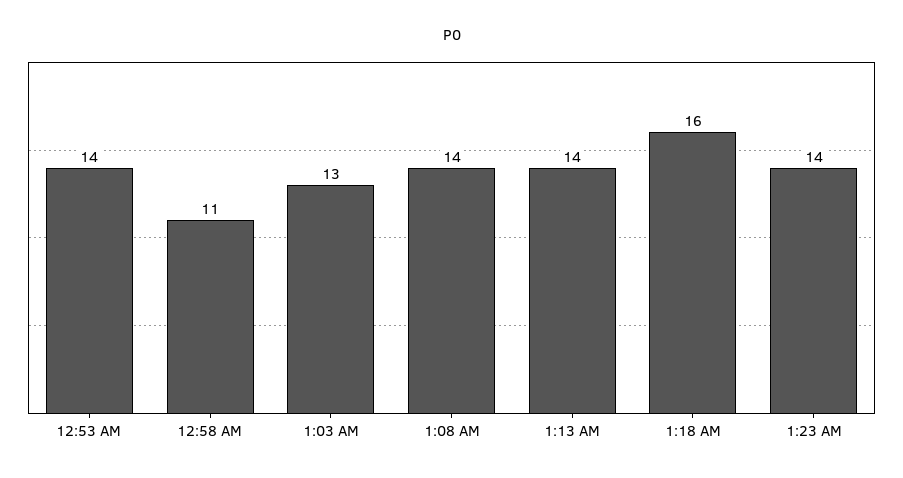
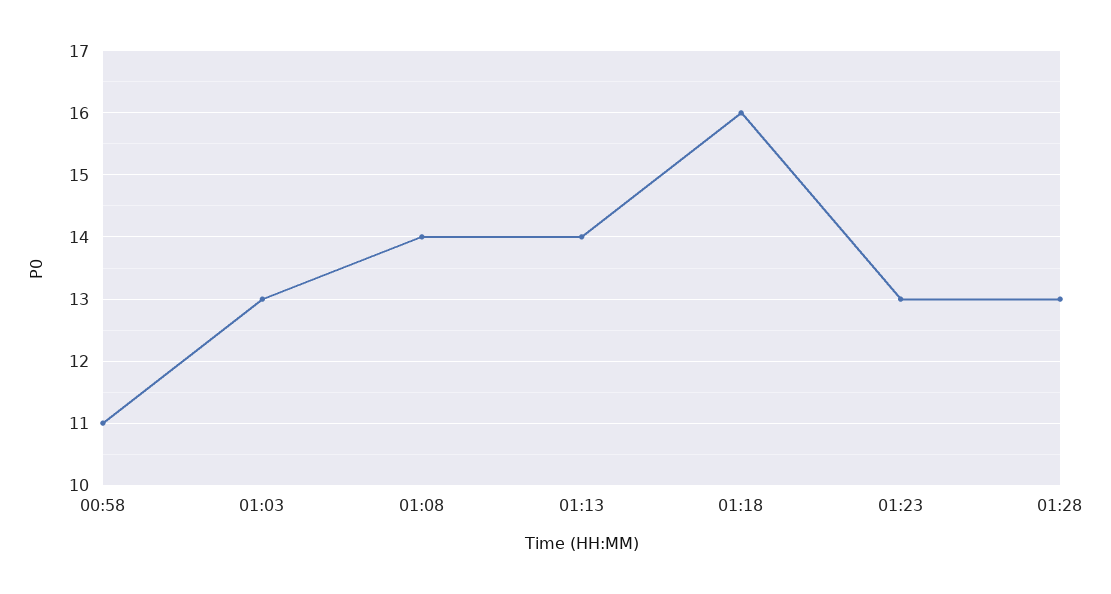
12:53 AM: 14 -> none
1:23 AM: 14 -> 13
01:28: none -> 13

